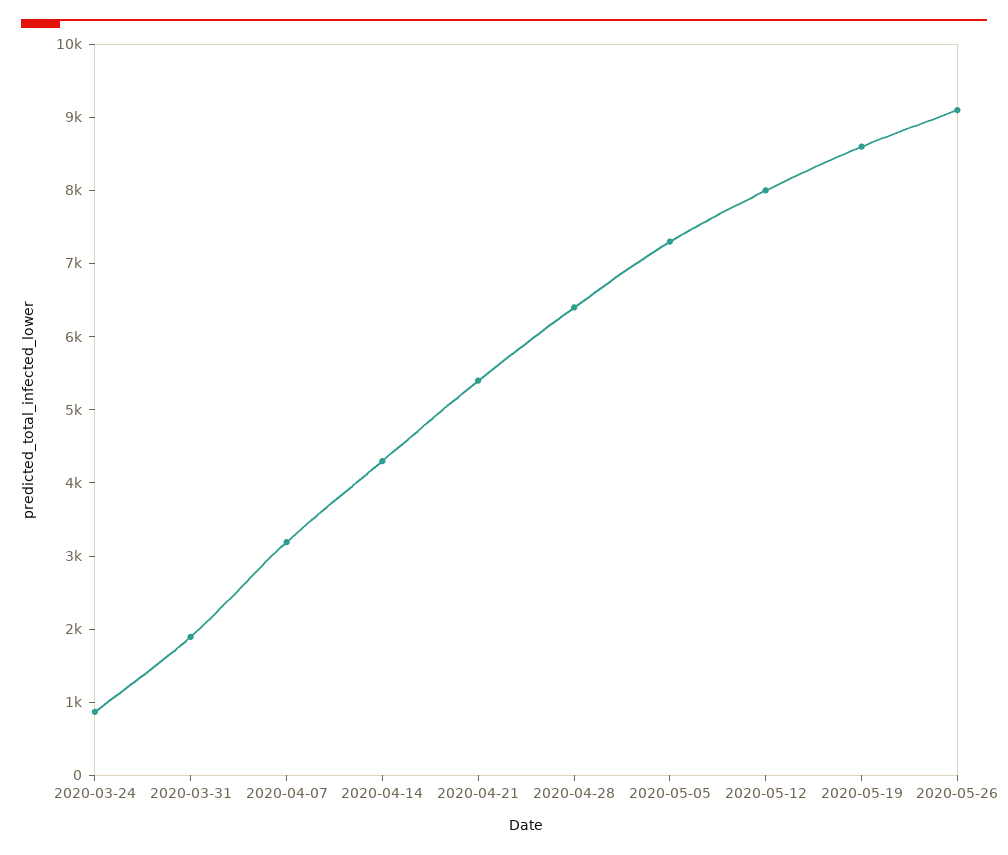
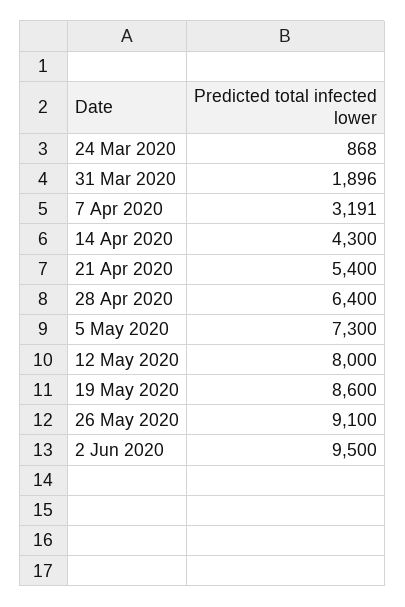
2 Jun 2020: none -> 9500

